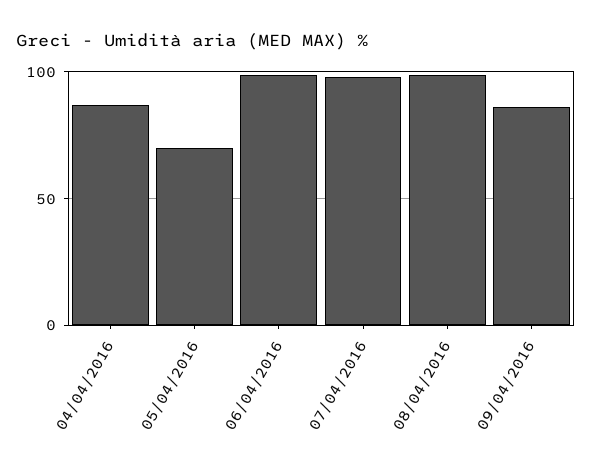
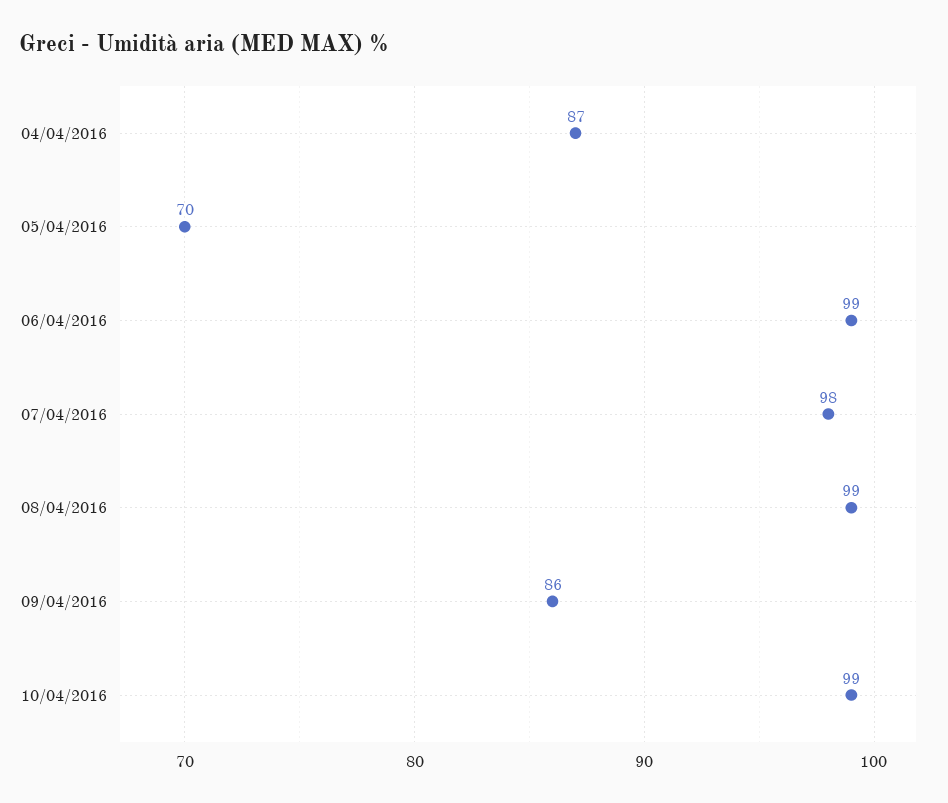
10/04/2016: none -> 99

